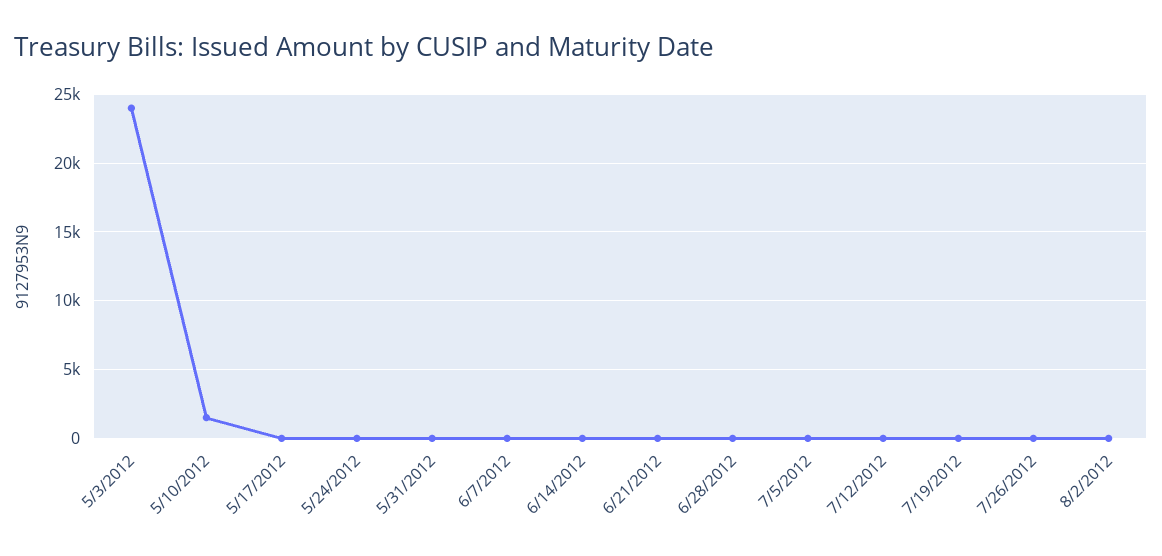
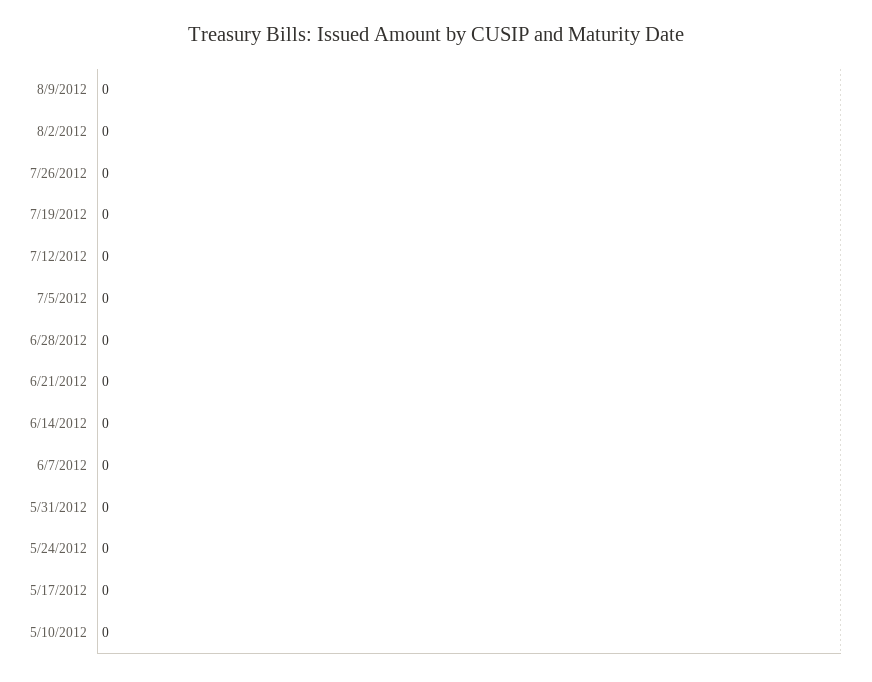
5/3/2012: 24000 -> none
5/10/2012: 1500 -> 0
8/9/2012: none -> 0

